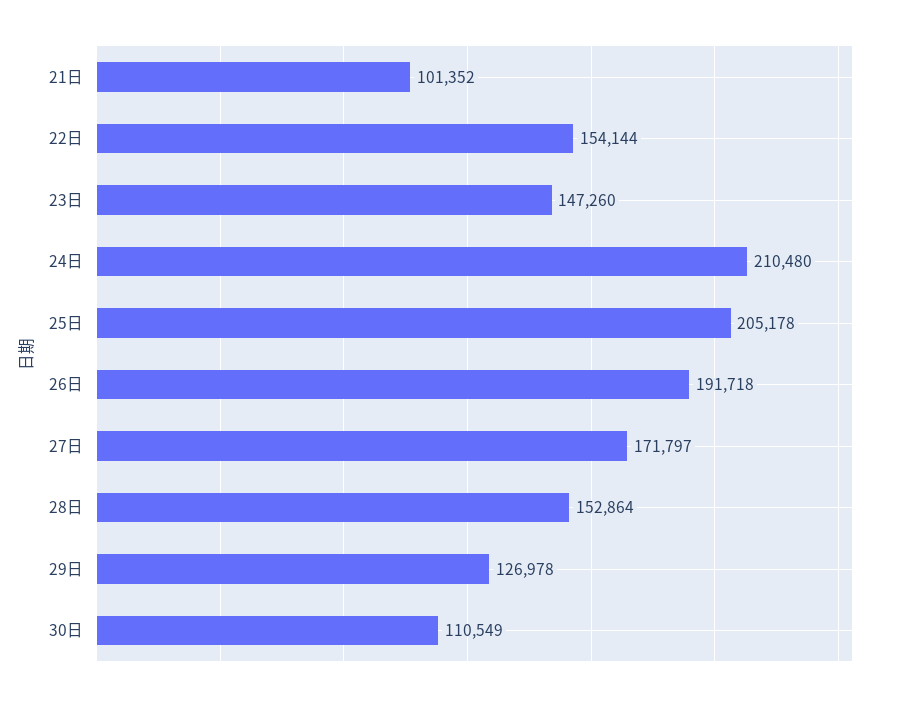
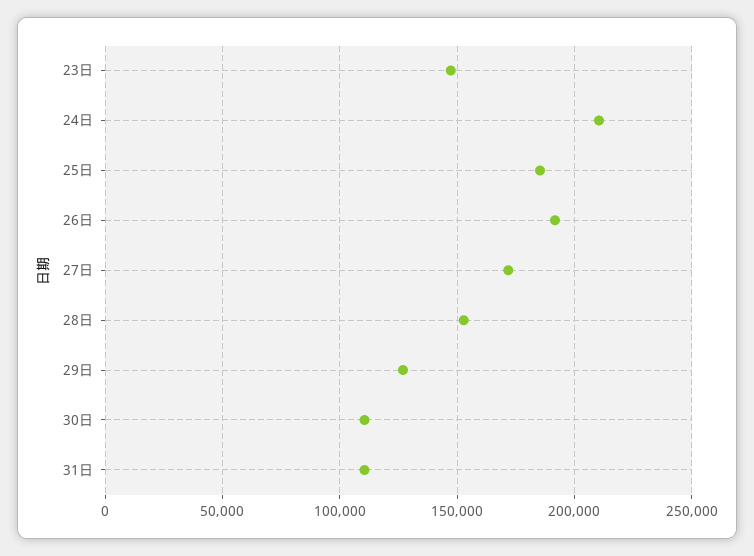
21日: 101352 -> none
22日: 154144 -> none
25日: 205178 -> 185000
31日: none -> 110000

